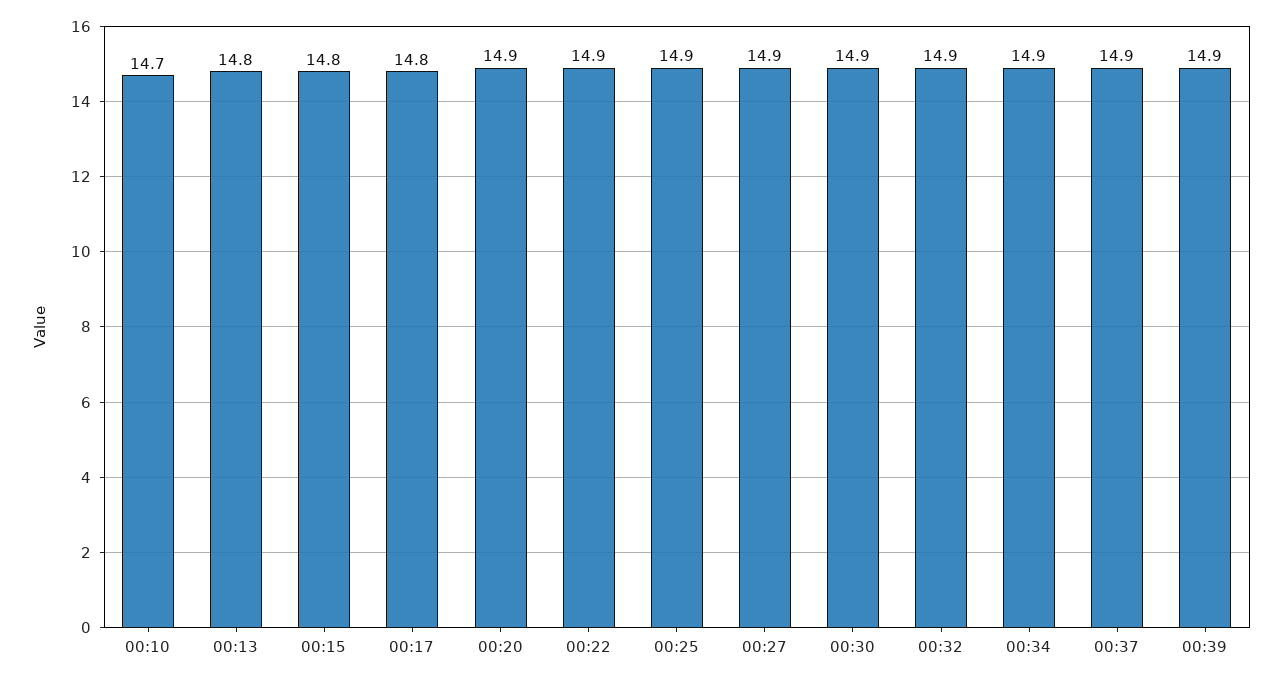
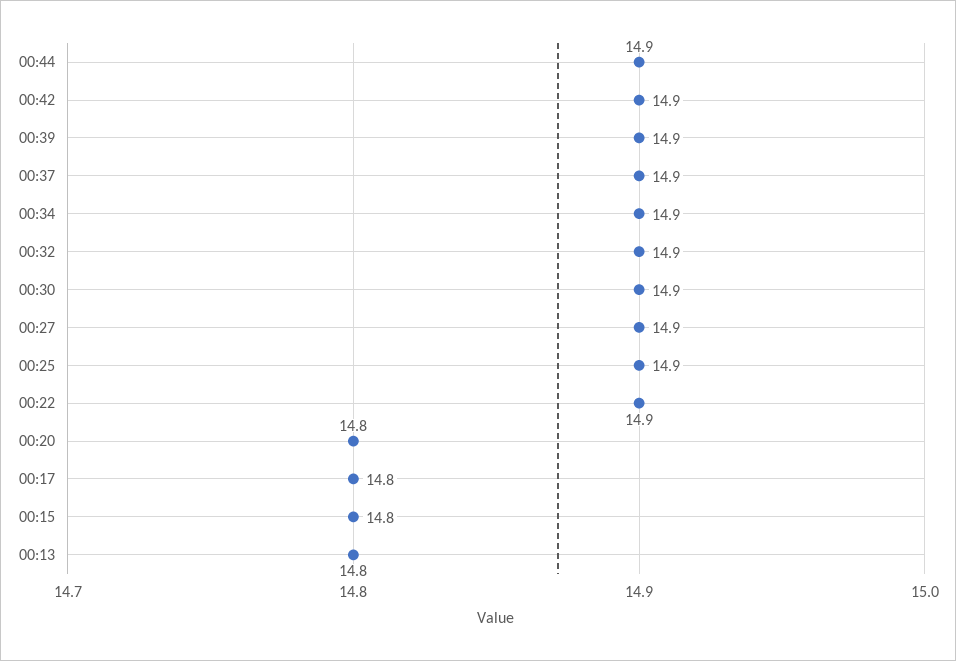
00:10: 14.7 -> none
00:20: 14.9 -> 14.8
00:44: none -> 14.9
00:42: none -> 14.9

